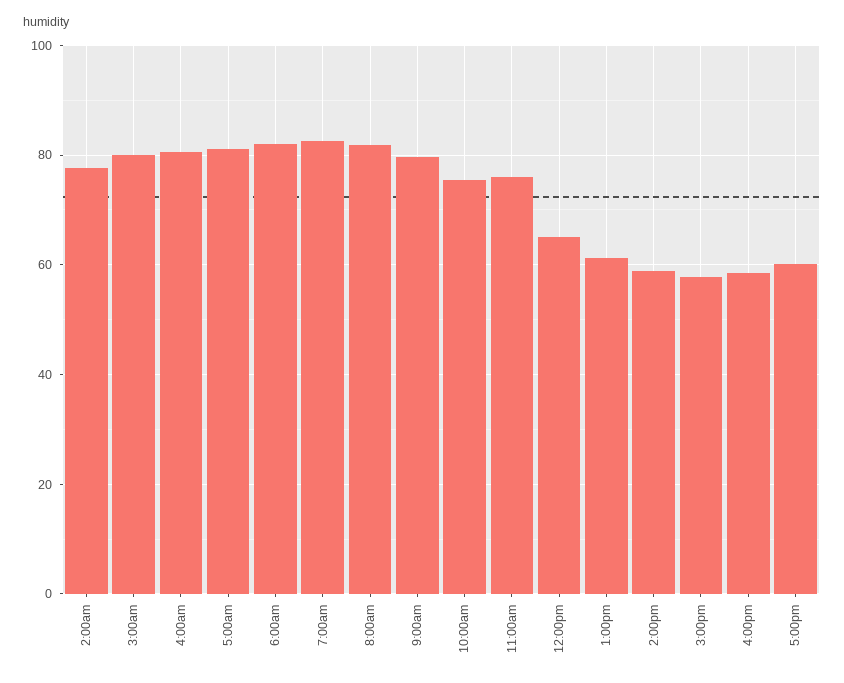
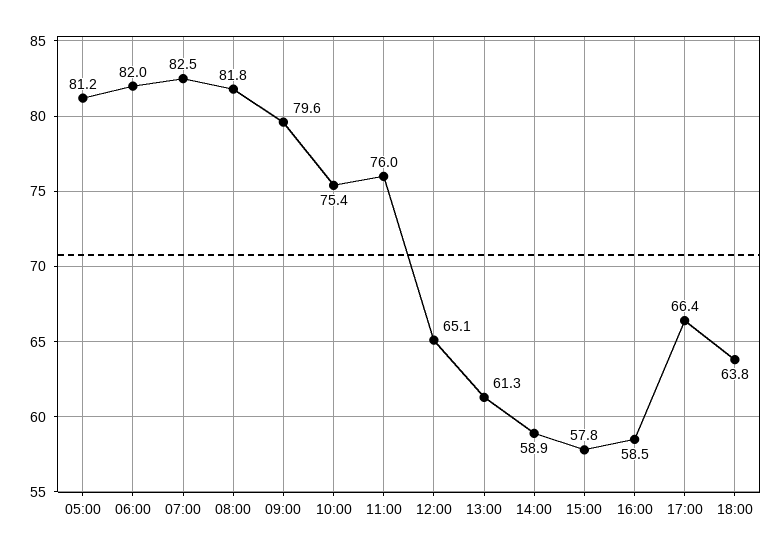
2:00am: 78 -> none
3:00am: 80 -> none
4:00am: 80 -> none
5:00pm: 60 -> 66.4
18:00: none -> 63.8

